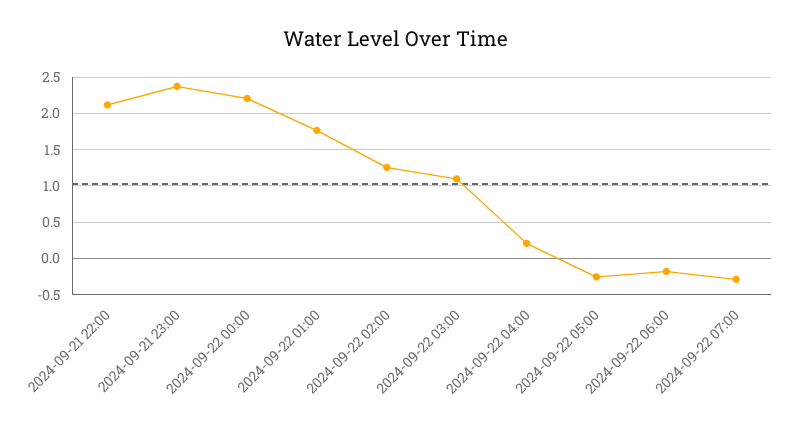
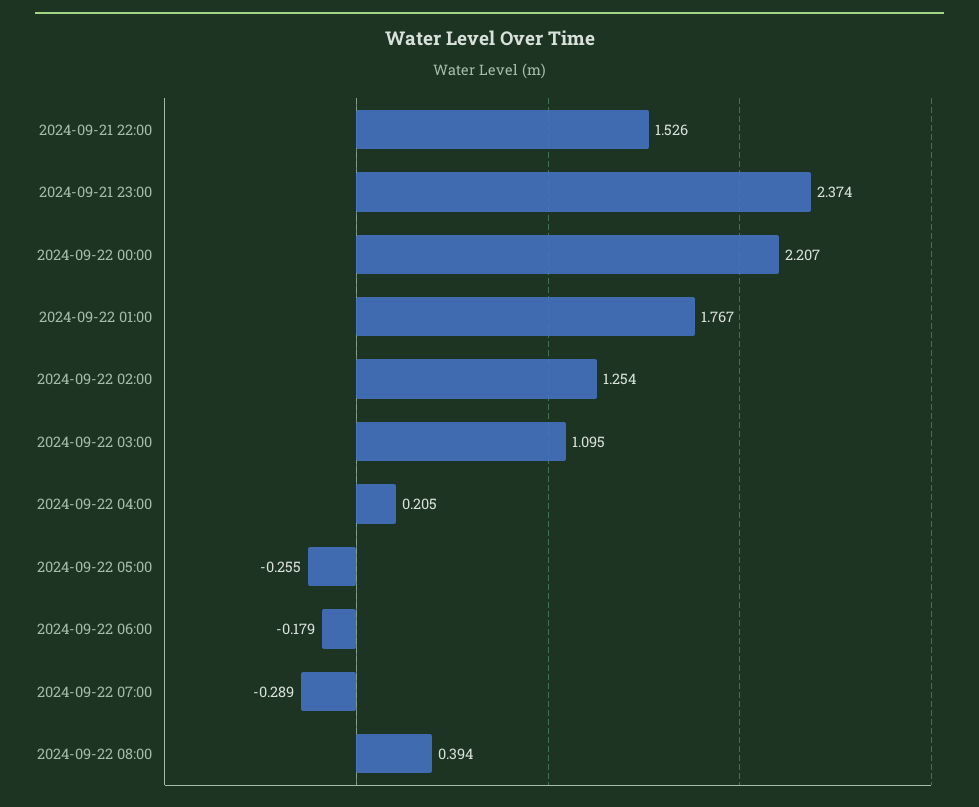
2024-09-21 22:00: 2.1 -> 1.526
2024-09-22 08:00: none -> 0.394

